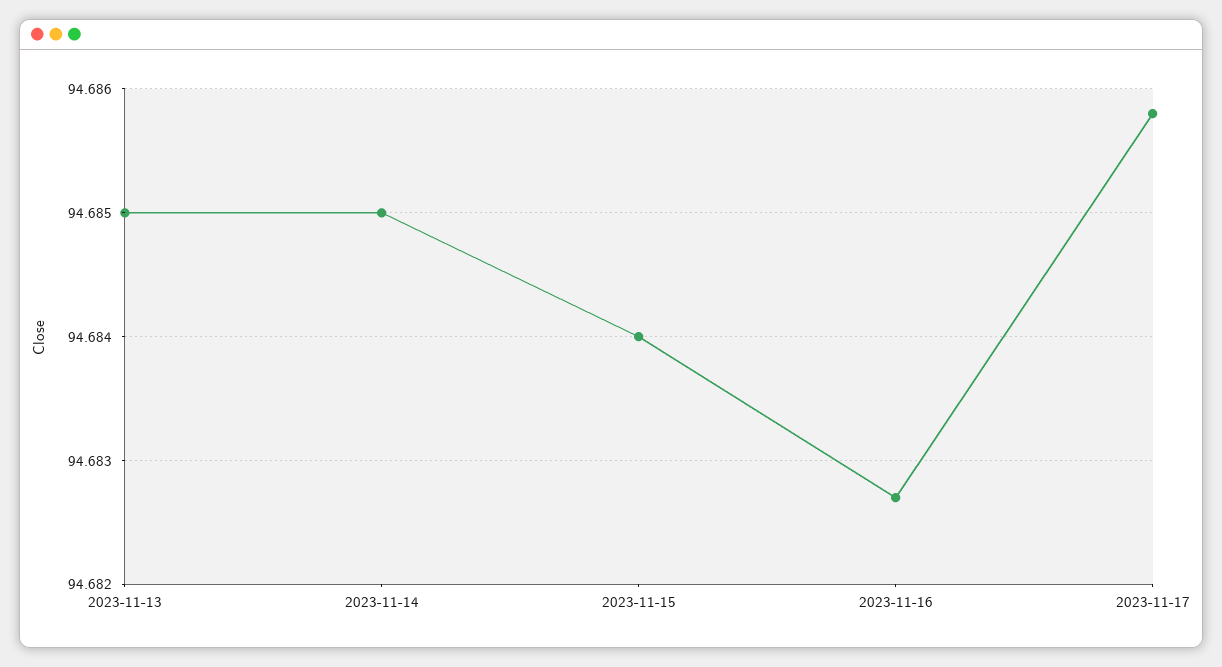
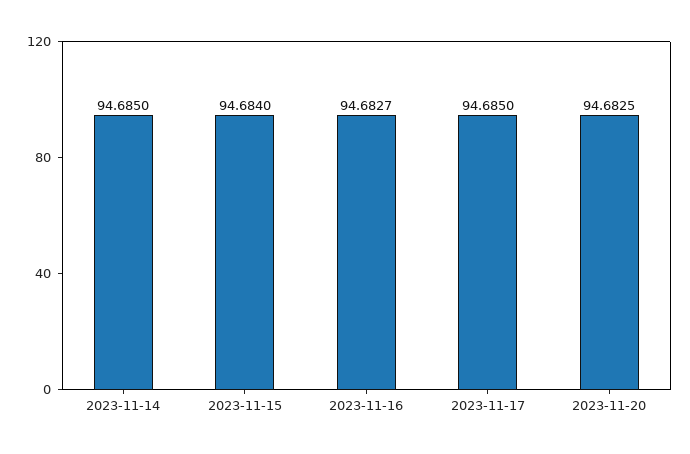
2023-11-13: 94.685 -> none
2023-11-17: 94.6858 -> 94.685
2023-11-20: none -> 94.6825

